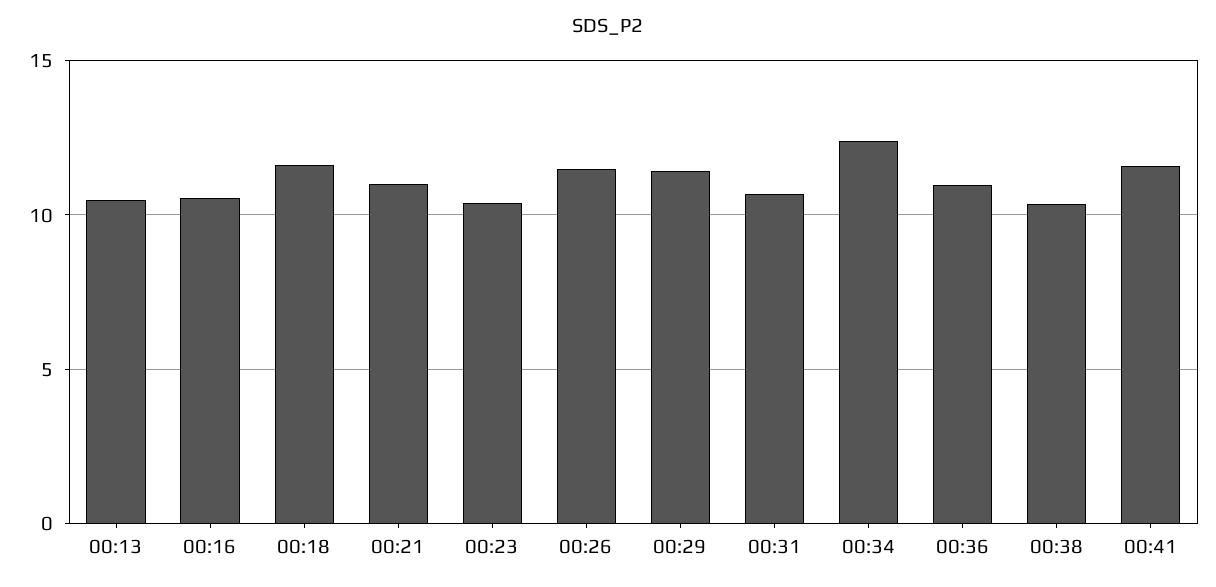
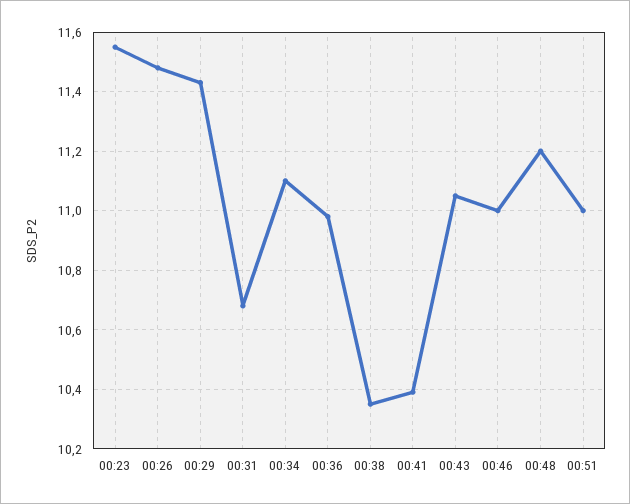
00:13: 10.5 -> none
00:16: 10.5 -> none
00:18: 11.5 -> none
00:21: 11 -> none
00:23: 10.5 -> 11.55
00:34: 12.5 -> 11.1
00:41: 11.5 -> 10.4
00:43: none -> 11.05
00:46: none -> 11
00:48: none -> 11.2
00:51: none -> 11

